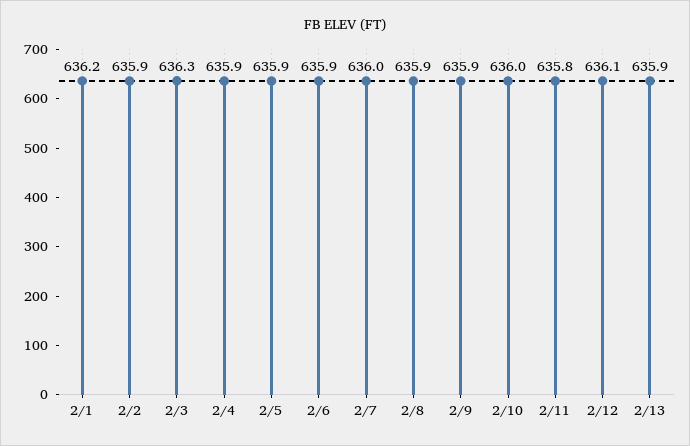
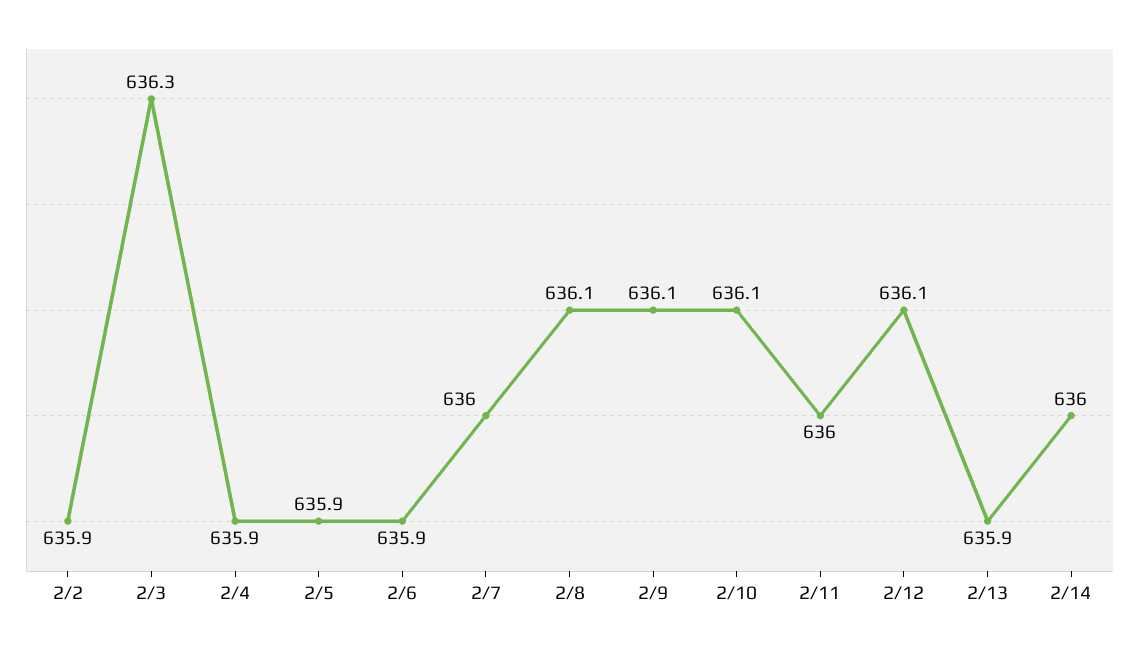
2/1: 636.2 -> none
2/8: 635.9 -> 636.1
2/9: 635.9 -> 636.1
2/10: 636 -> 636.1
2/11: 635.8 -> 636
2/14: none -> 636

